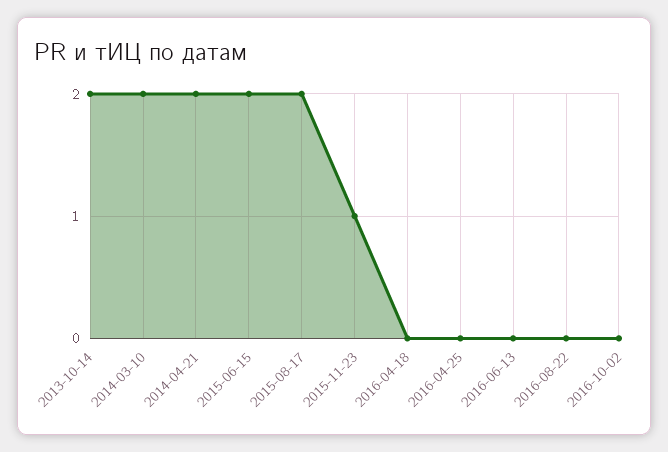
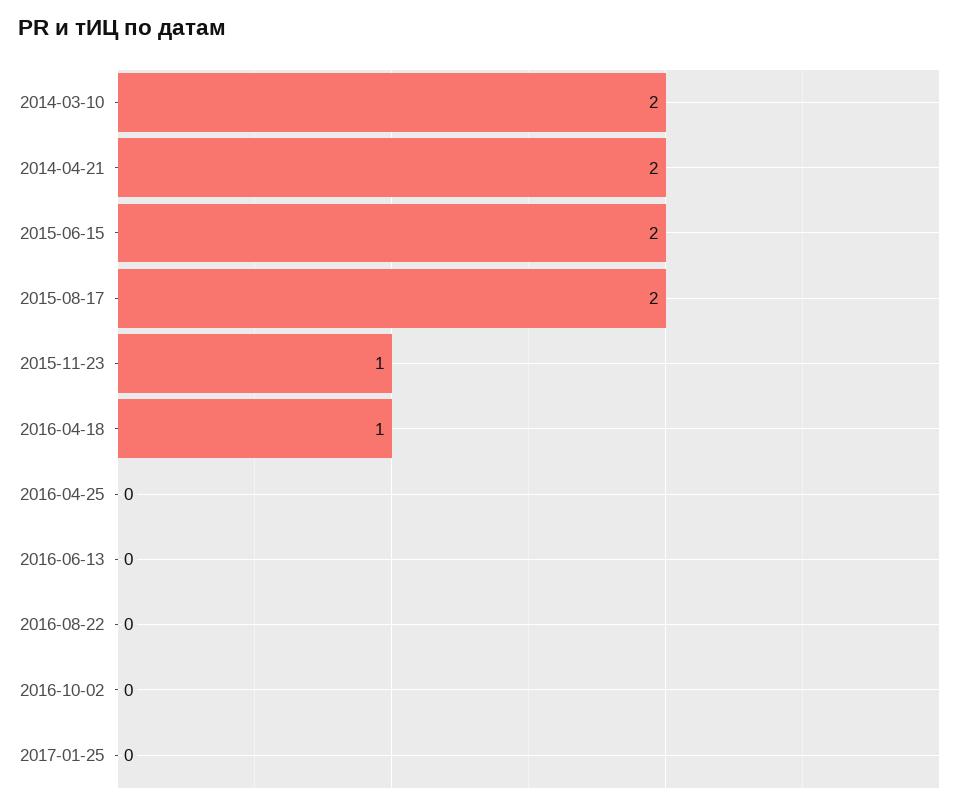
2013-10-14: 2 -> none
2016-04-18: 0 -> 1
2017-01-25: none -> 0

